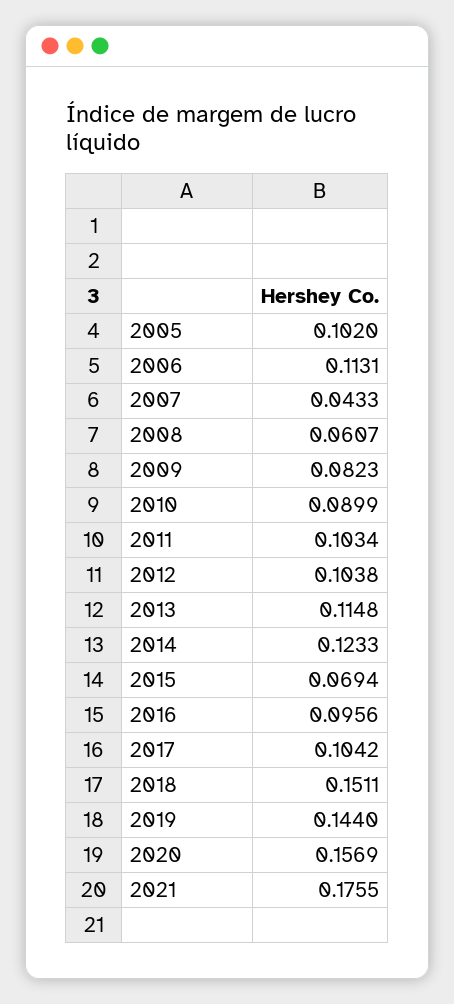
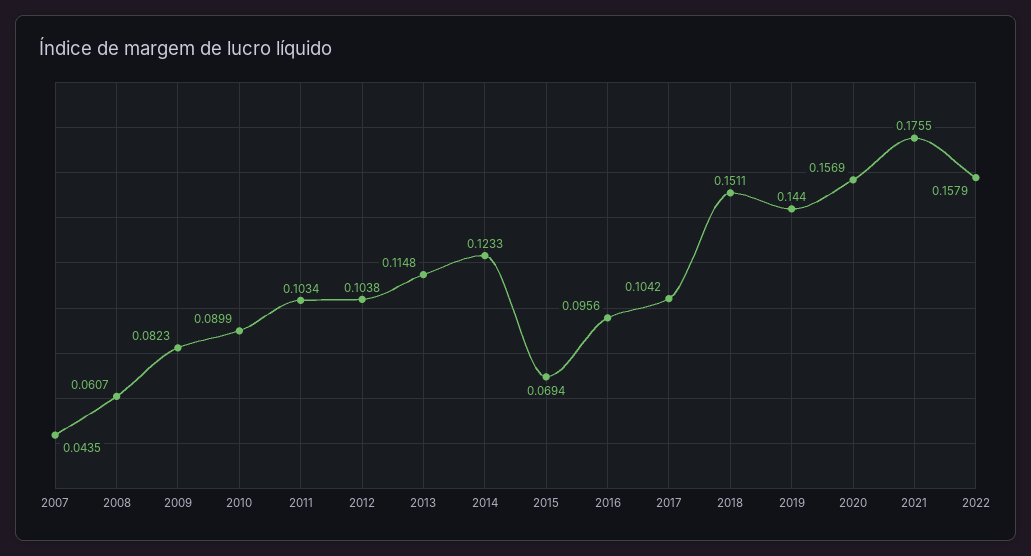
2005: 0.102 -> none
2006: 0.1131 -> none
2007: 0.0433 -> 0.0435
2022: none -> 0.1579

